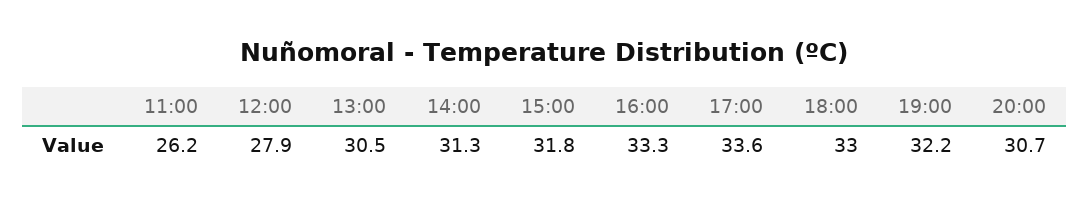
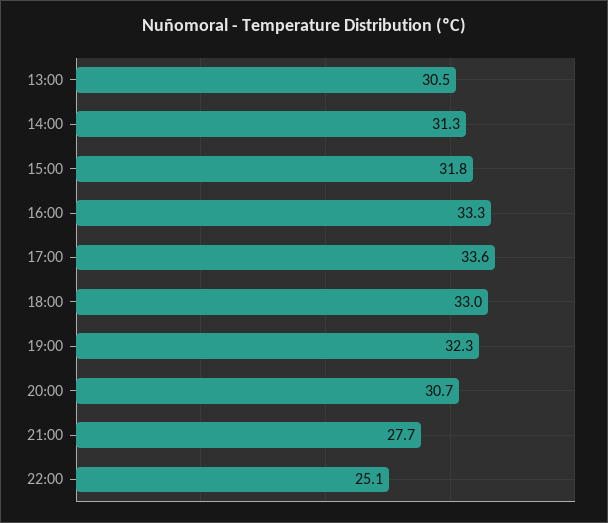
11:00: 26.2 -> none
12:00: 27.9 -> none
19:00: 32.2 -> 32.3
21:00: none -> 27.7
22:00: none -> 25.1

